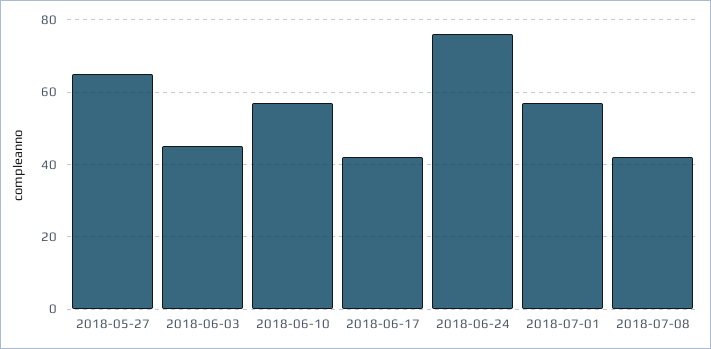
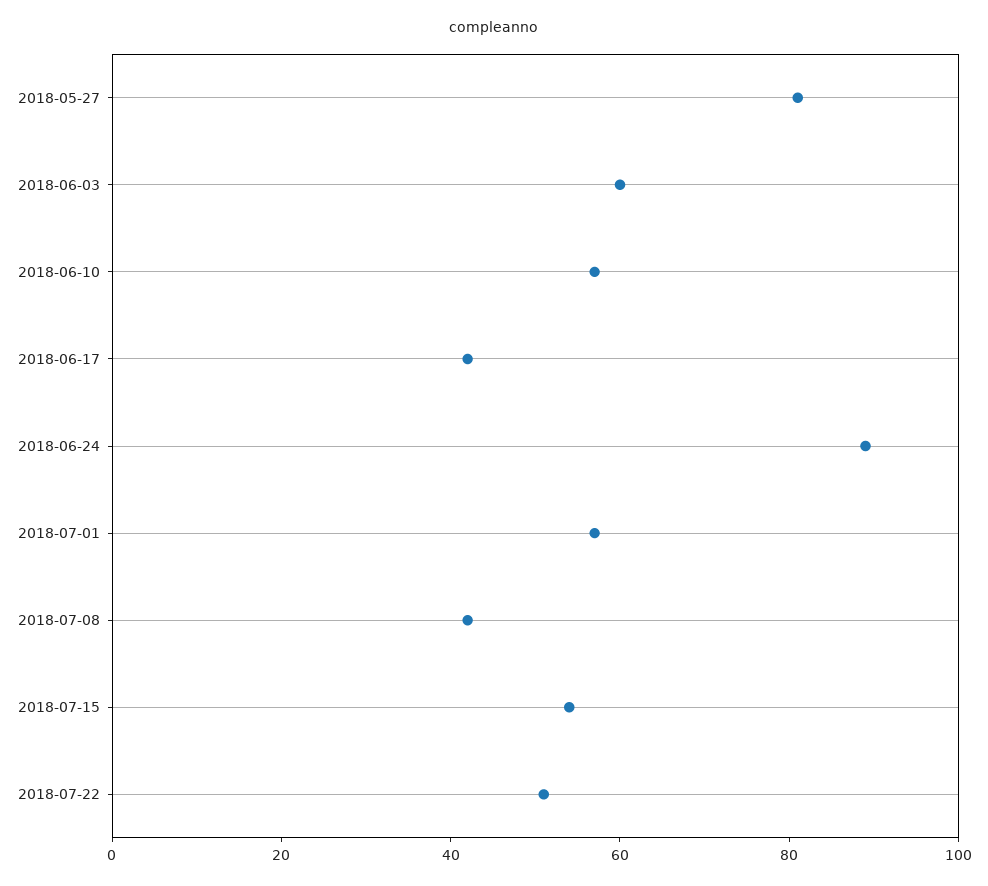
2018-05-27: 65 -> 80
2018-06-03: 45 -> 60
2018-06-24: 75 -> 90
2018-07-15: none -> 55
2018-07-22: none -> 50

